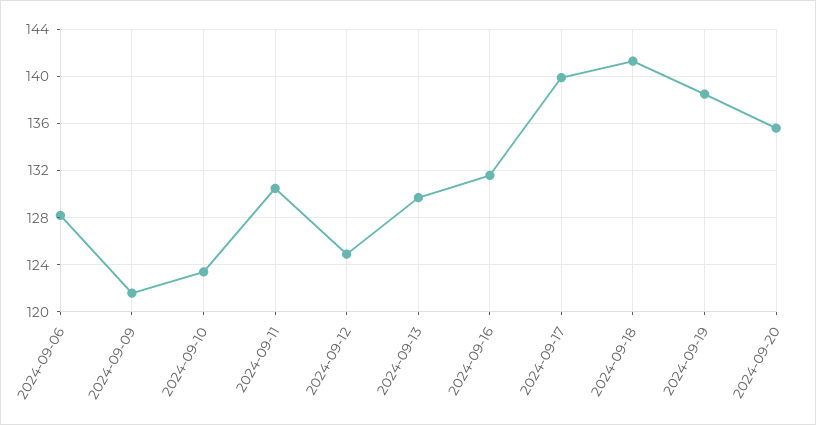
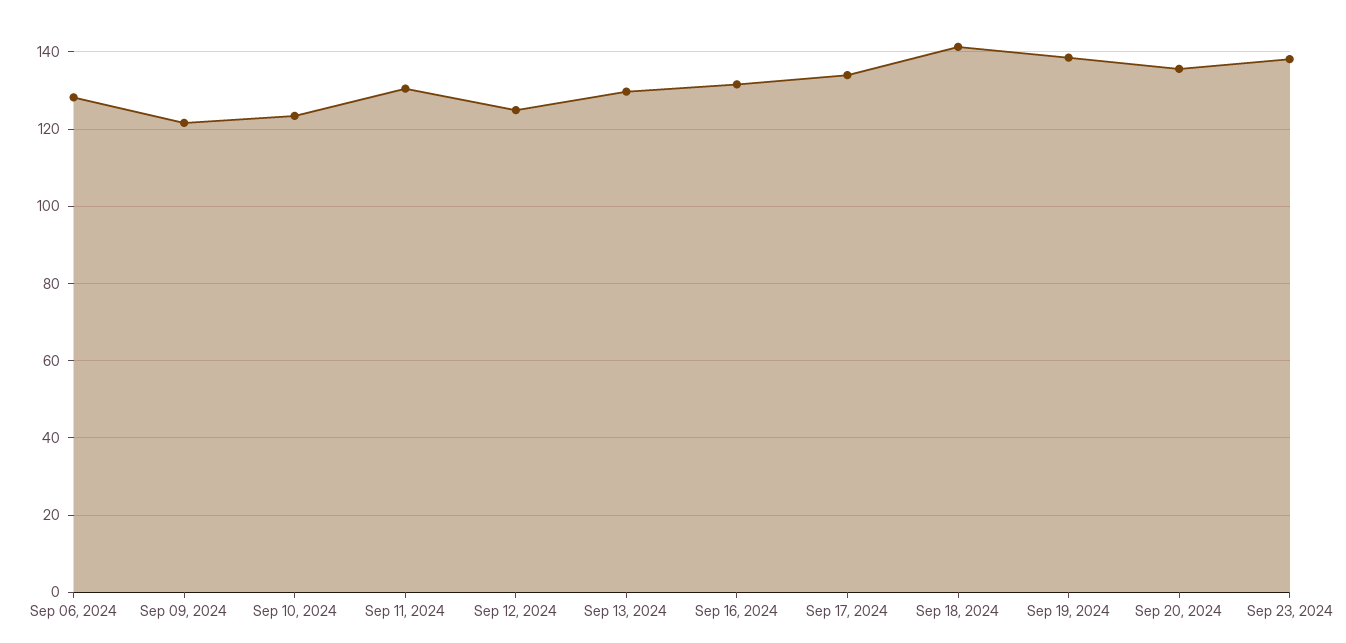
2024-09-17: 140 -> 134
Sep 23, 2024: none -> 138

